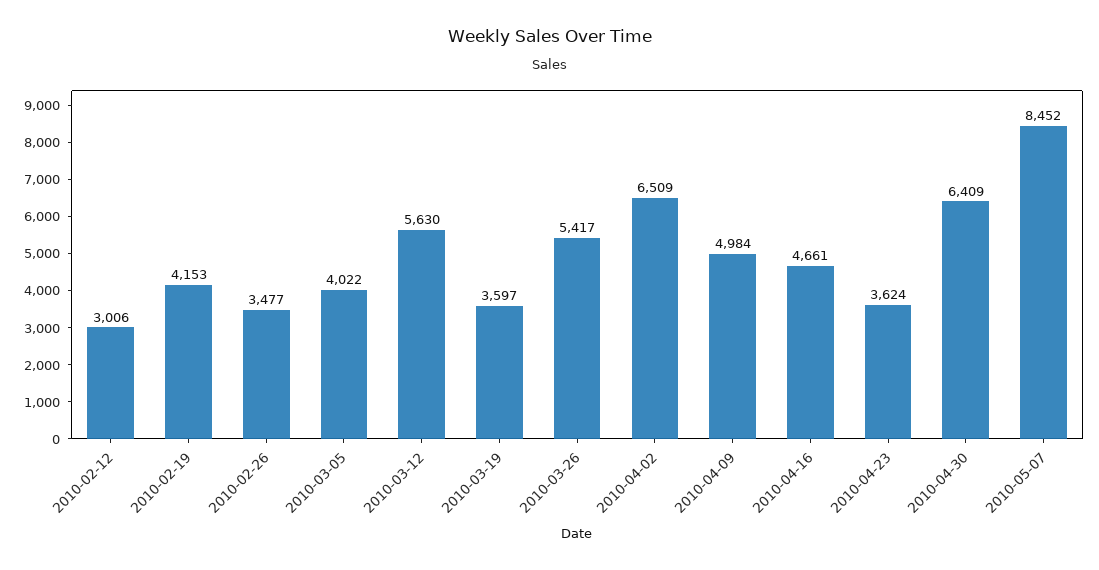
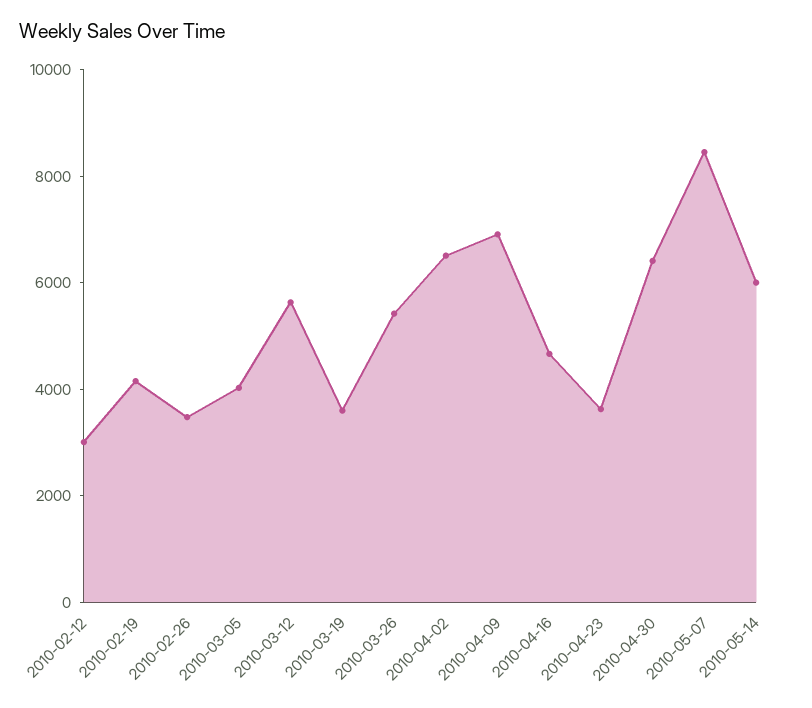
2010-04-09: 4984 -> 7000
2010-05-14: none -> 6000

